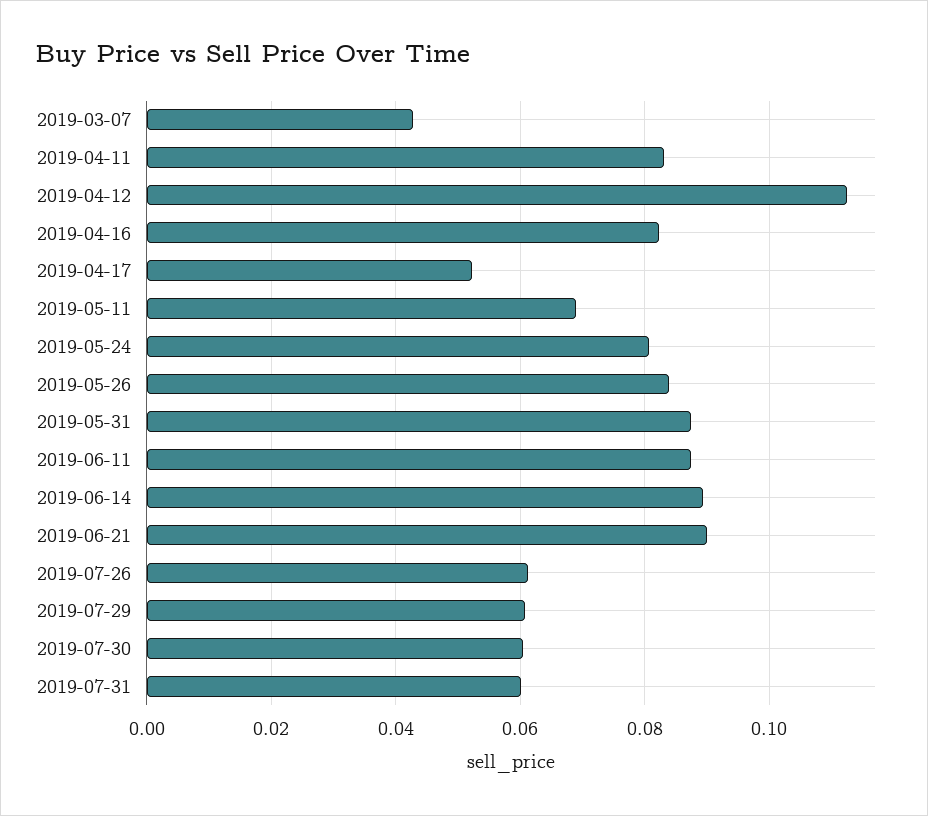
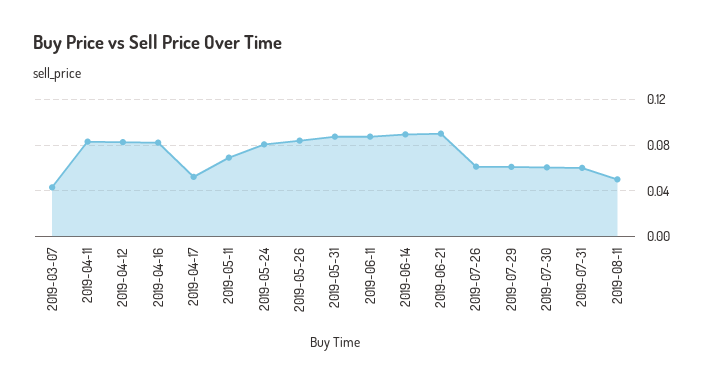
2019-04-12: 0.112 -> 0.08
2019-08-11: none -> 0.05

